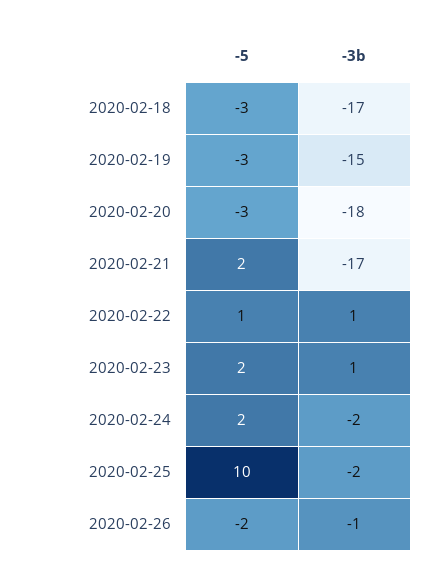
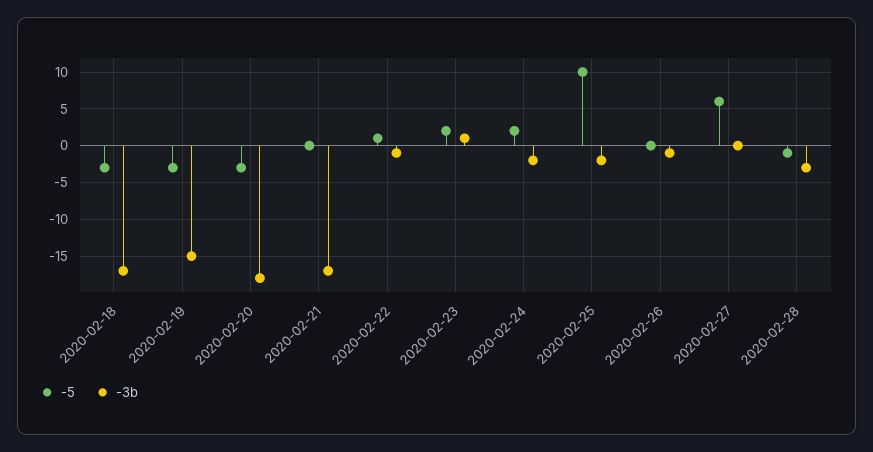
-5, 2020-02-21: 2 -> 0
-3b, 2020-02-22: 1 -> -1
-5, 2020-02-26: -2 -> 0
-5, 2020-02-27: none -> 6
-3b, 2020-02-27: none -> 0
-5, 2020-02-28: none -> -1
-3b, 2020-02-28: none -> -3

